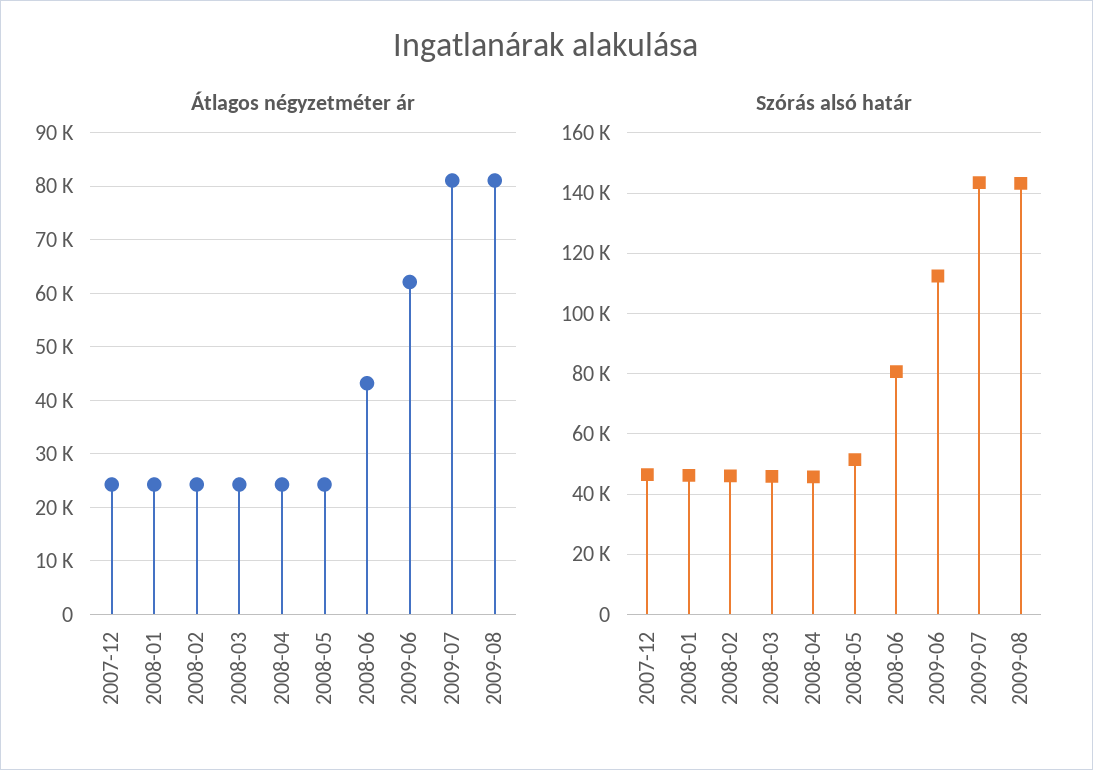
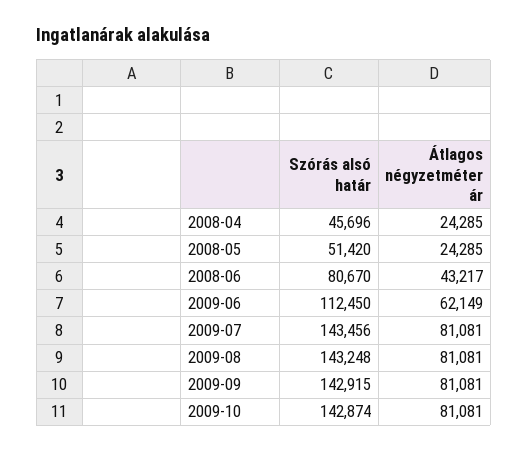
Átlagos négyzetméter ár, 2007-12: 24000 -> none
Átlagos négyzetméter ár, 2008-01: 24000 -> none
Átlagos négyzetméter ár, 2008-02: 24000 -> none
Átlagos négyzetméter ár, 2008-03: 24000 -> none
Szórás alsó határ, 2007-12: 46000 -> none
Szórás alsó határ, 2008-01: 46000 -> none
Szórás alsó határ, 2008-02: 46000 -> none
Szórás alsó határ, 2008-03: 46000 -> none
Szórás alsó határ, 2009-09: none -> 142915
Átlagos négyzetméter ár, 2009-09: none -> 81081
Szórás alsó határ, 2009-10: none -> 142874
Átlagos négyzetméter ár, 2009-10: none -> 81081

